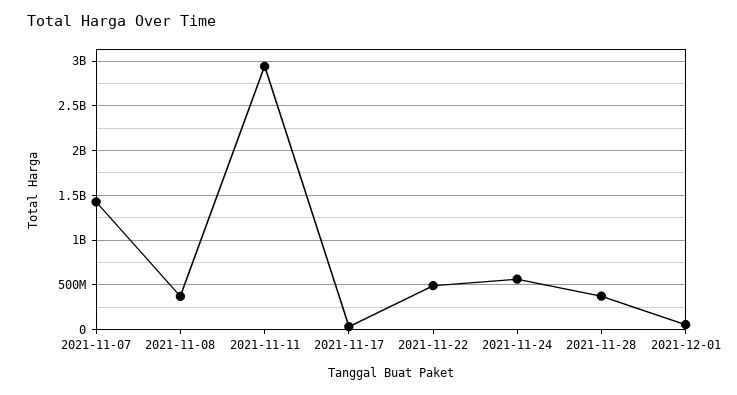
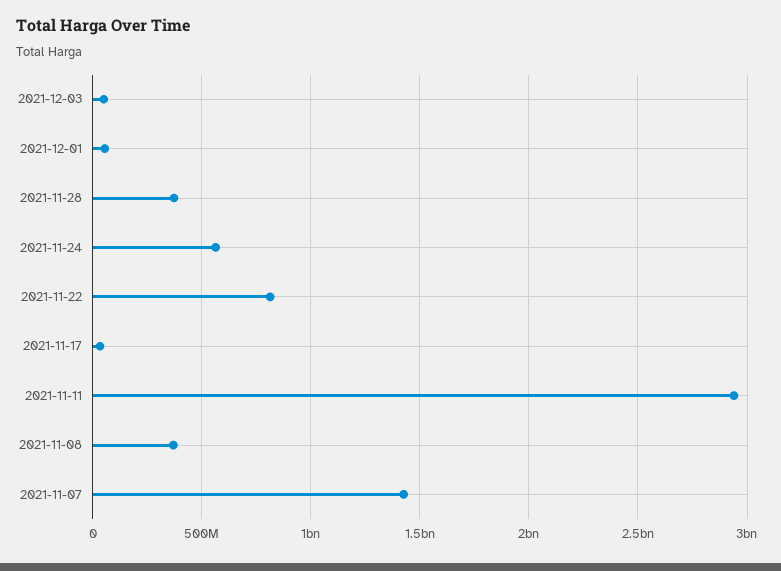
2021-11-22: 500000000 -> 800000000
2021-12-03: none -> 50000000

